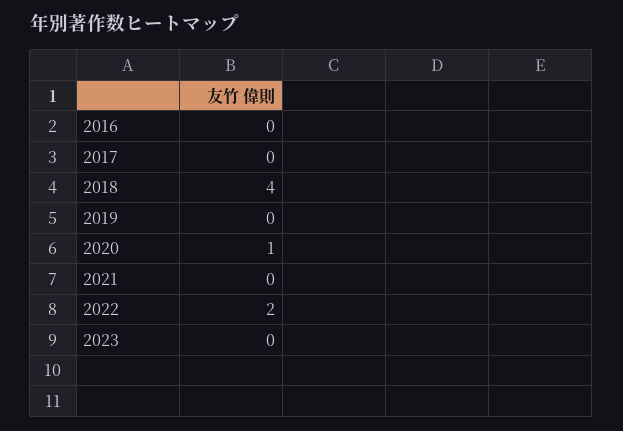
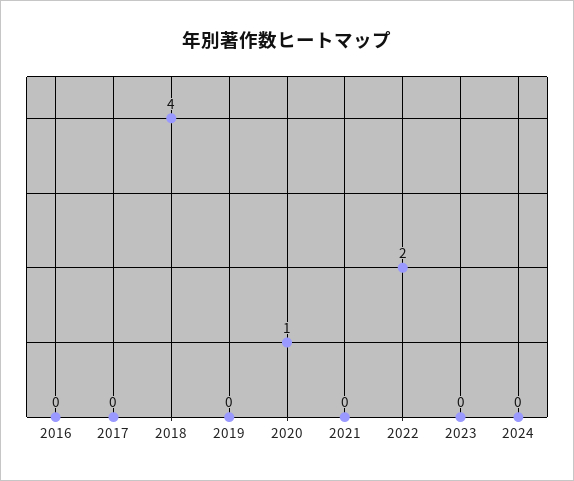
2024: none -> 0

